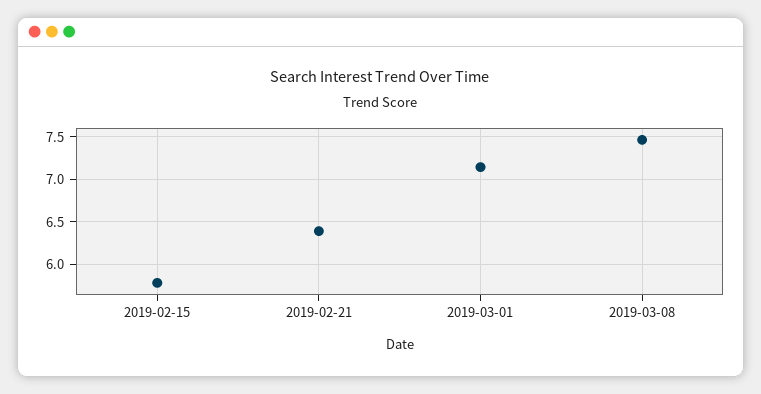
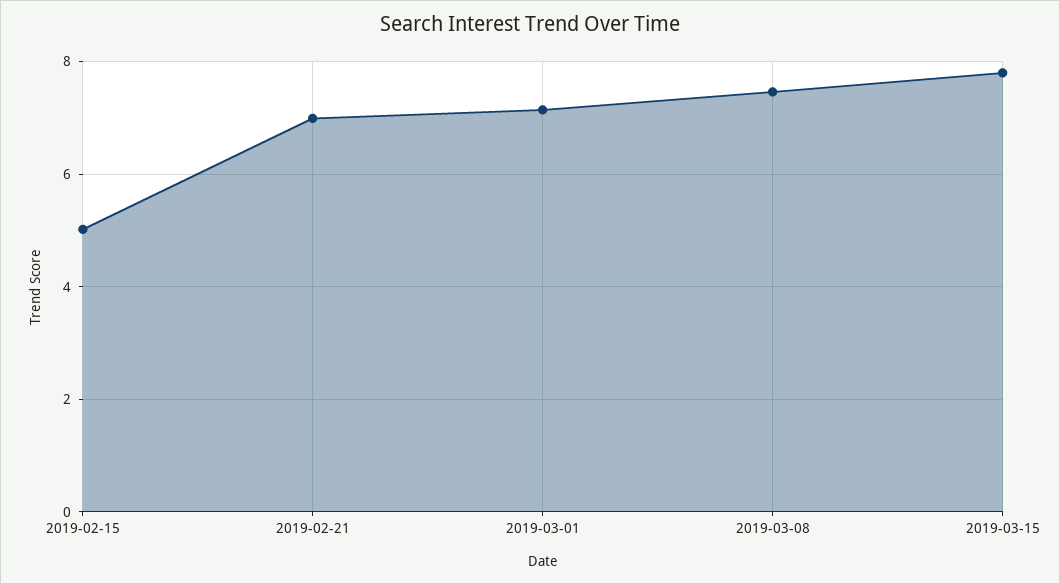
2019-02-15: 5.8 -> 5
2019-02-21: 6.4 -> 7
2019-03-15: none -> 7.8

